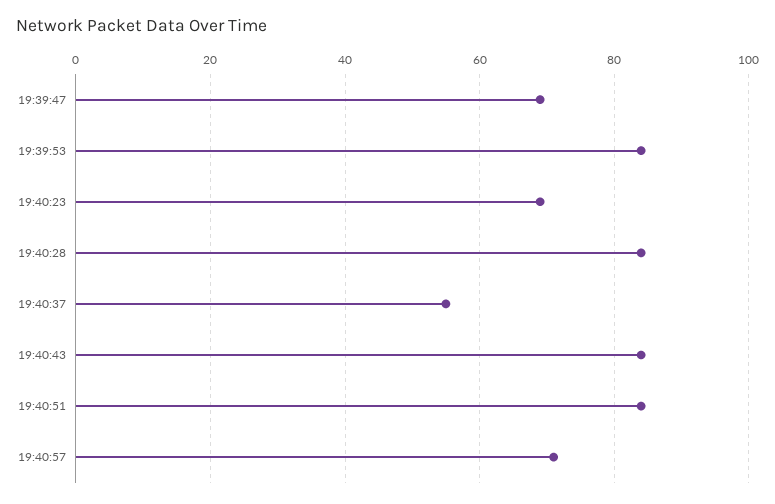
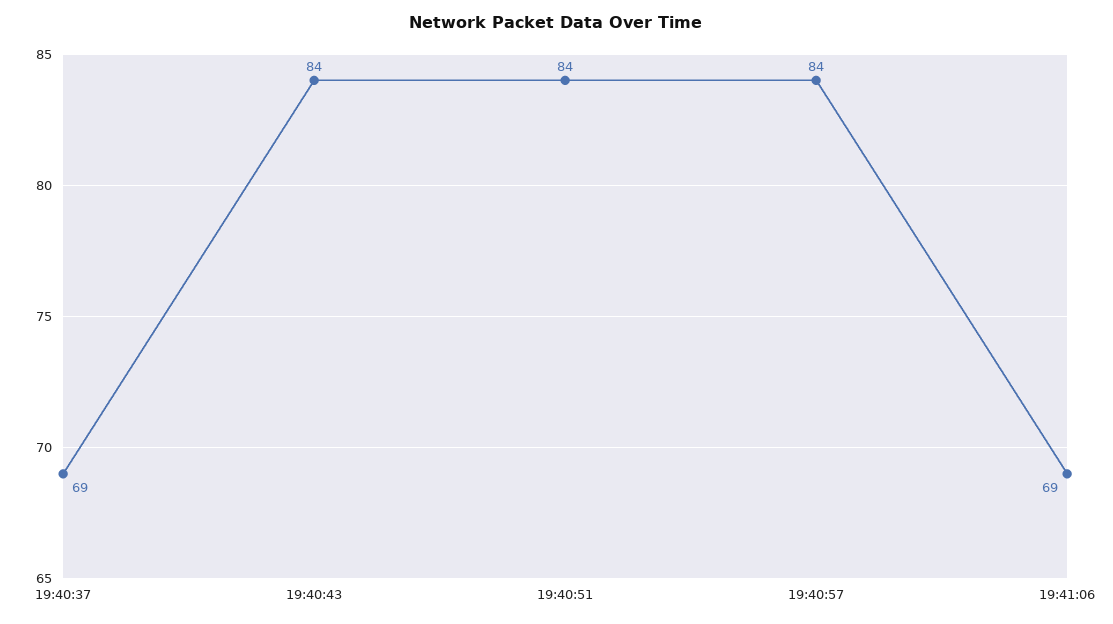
19:39:47: 70 -> none
19:39:53: 85 -> none
19:40:23: 70 -> none
19:40:28: 85 -> none
19:40:37: 55 -> 69
19:40:57: 70 -> 84
19:41:06: none -> 69

